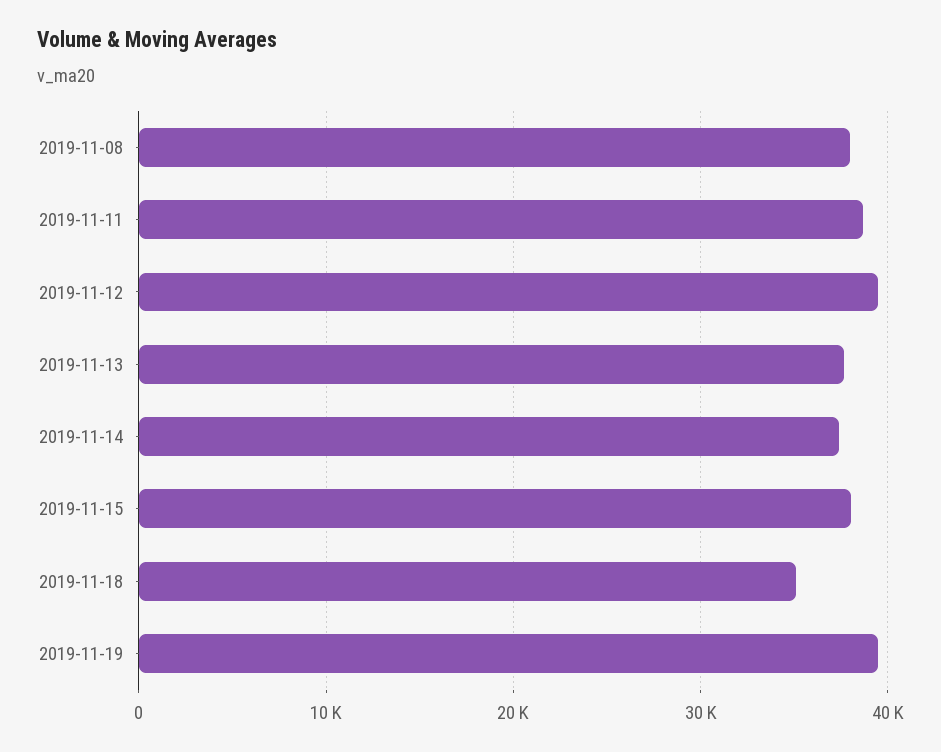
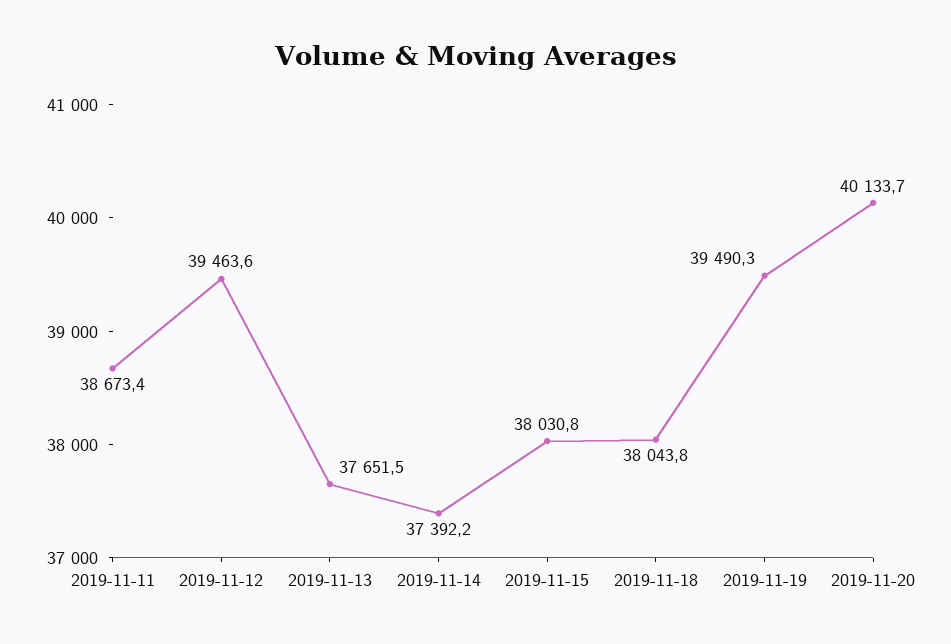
2019-11-08: 38000 -> none
2019-11-18: 35000 -> 38043.8
2019-11-20: none -> 40133.7

